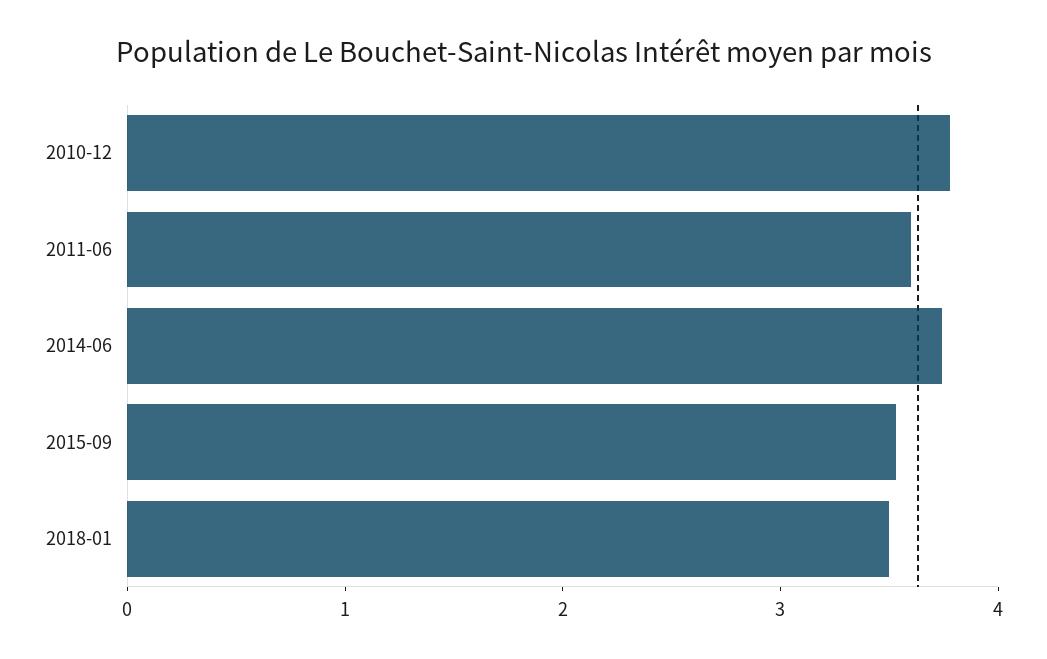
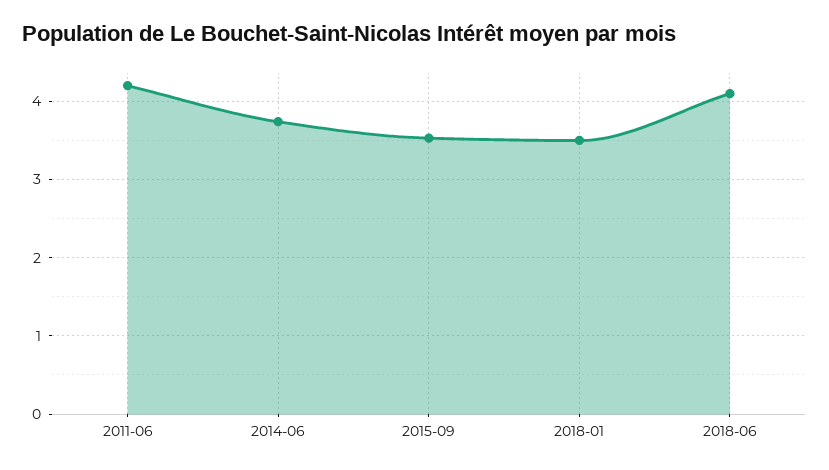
2010-12: 3.8 -> none
2011-06: 3.6 -> 4.2
2018-06: none -> 4.1

